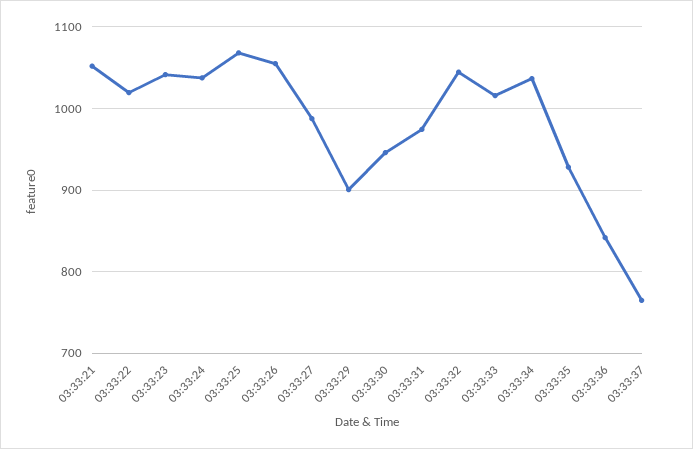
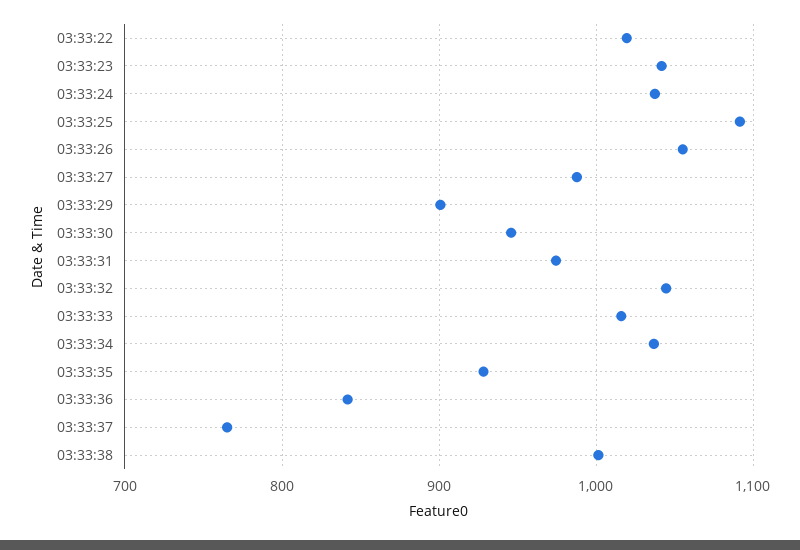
03:33:21: 1050 -> none
03:33:25: 1070 -> 1090
03:33:38: none -> 1000

